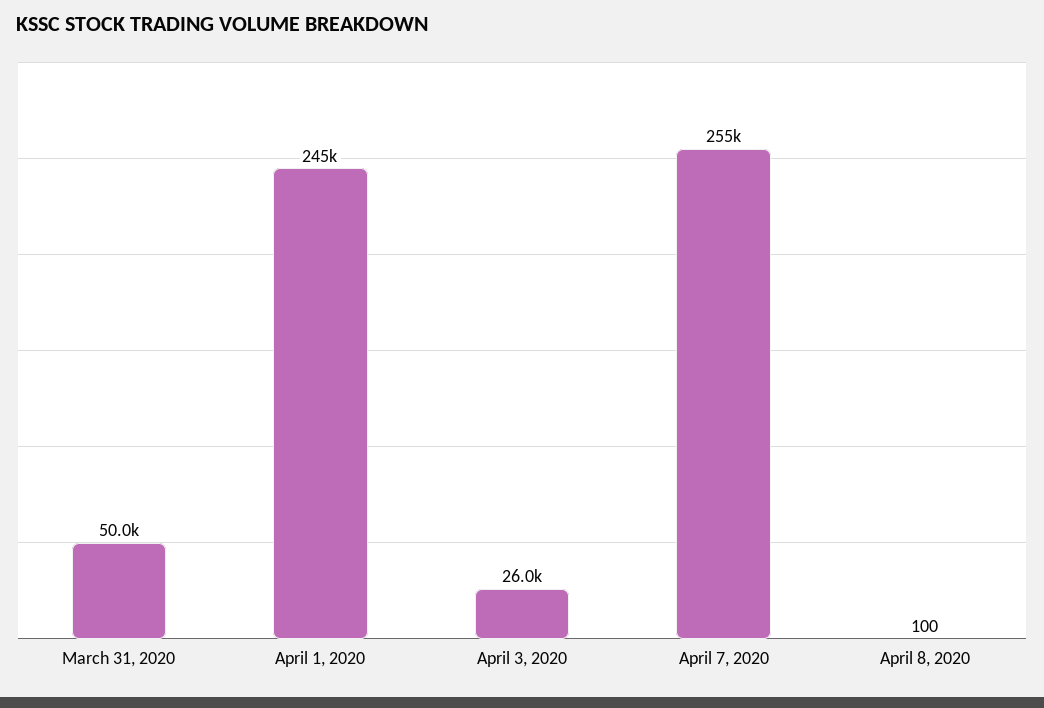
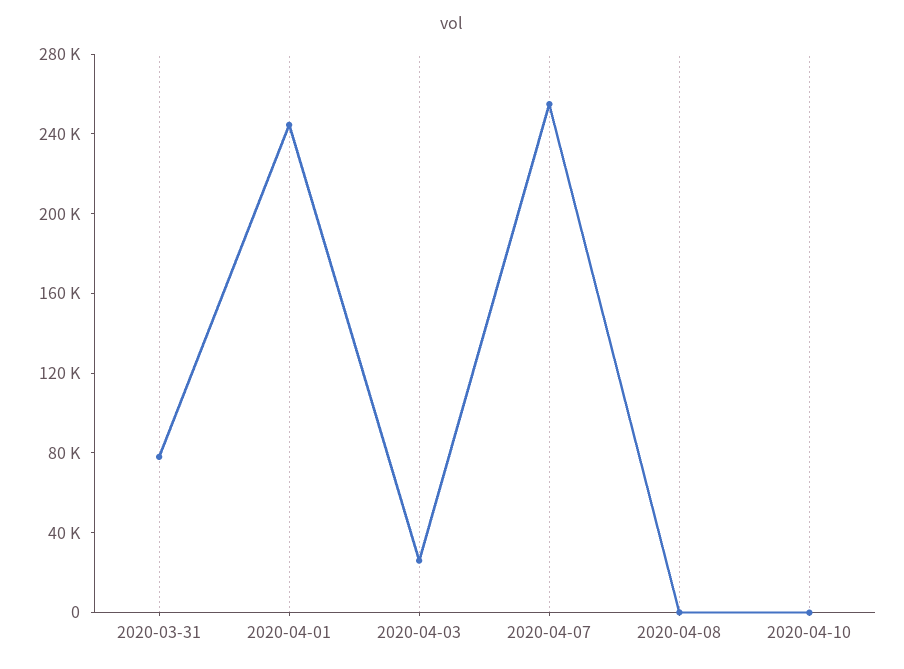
March 31, 2020: 50000 -> 80000
2020-04-10: none -> 0

